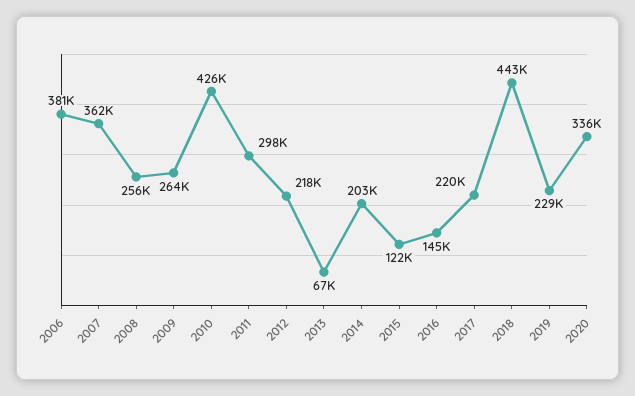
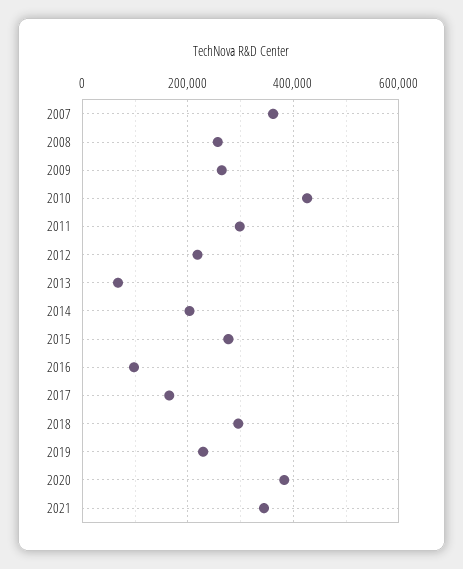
2006: 381000 -> none
2015: 122000 -> 280000
2016: 145000 -> 100000
2017: 220000 -> 160000
2018: 443000 -> 300000
2020: 336000 -> 380000
2021: none -> 340000

